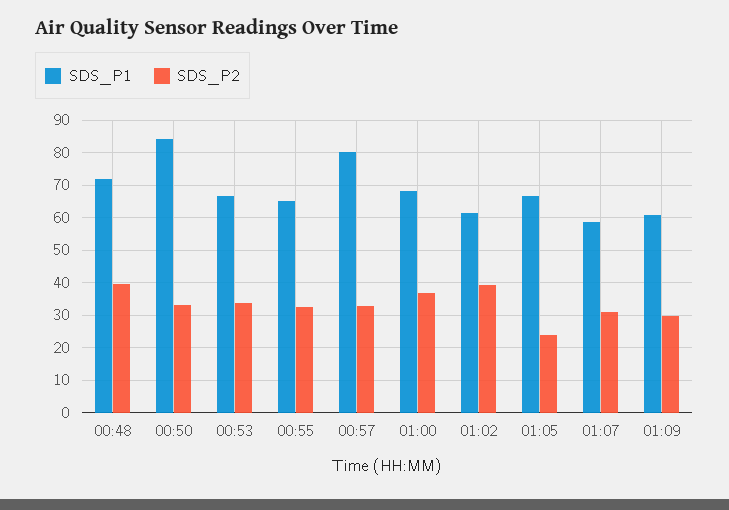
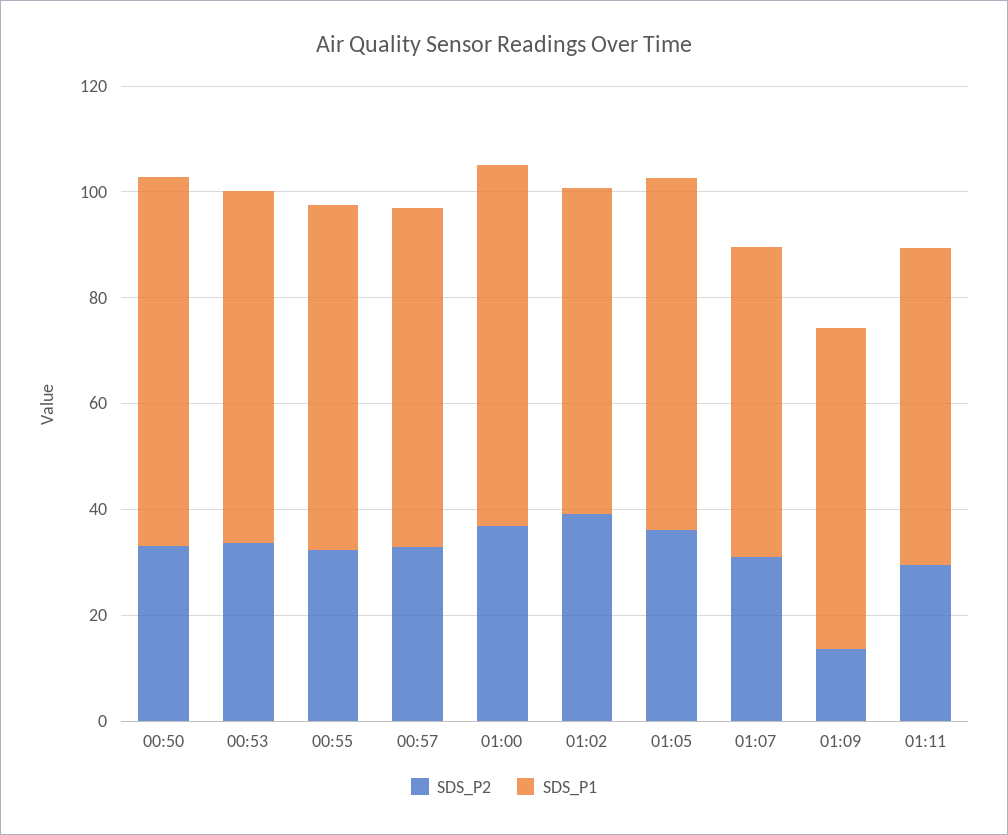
SDS_P1, 00:48: 72 -> none
SDS_P2, 00:48: 40 -> none
SDS_P1, 00:50: 84 -> 70
SDS_P1, 00:57: 80 -> 65
SDS_P2, 01:05: 24 -> 35
SDS_P2, 01:09: 30 -> 15
SDS_P2, 01:11: none -> 30
SDS_P1, 01:11: none -> 60

